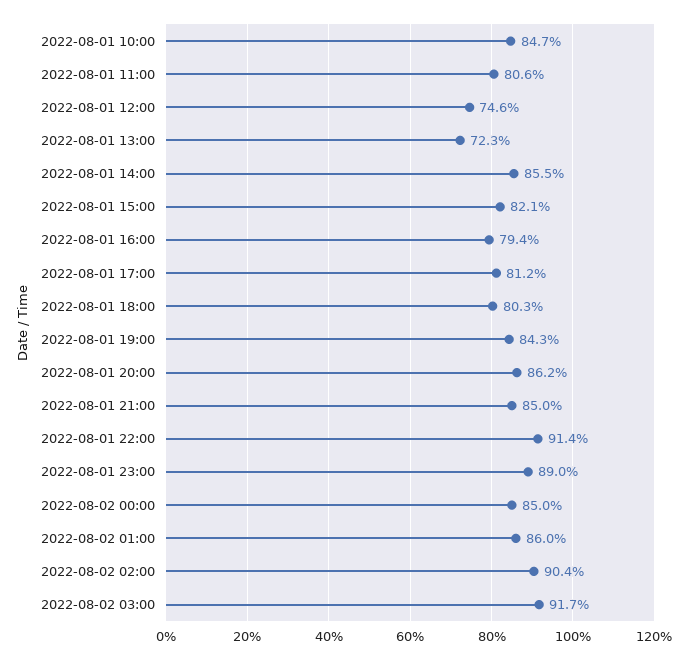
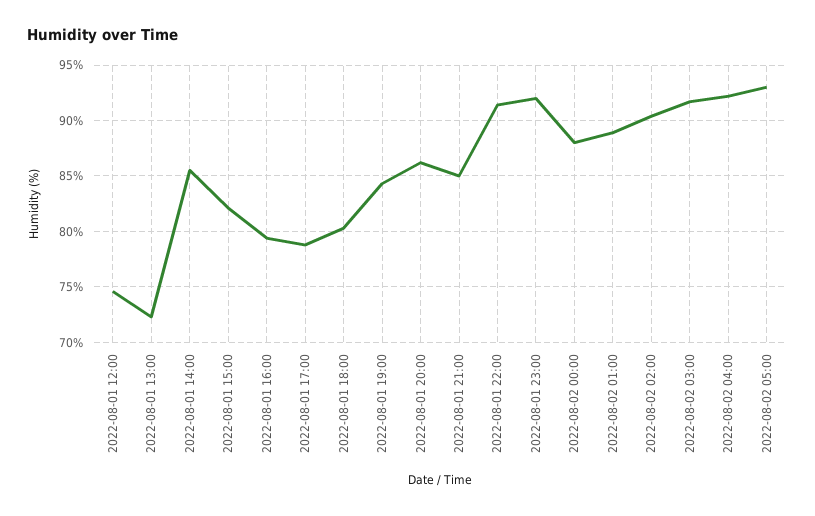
2022-08-01 10:00: 84.7 -> none
2022-08-01 11:00: 80.6 -> none
2022-08-01 17:00: 81.2 -> 79
2022-08-01 23:00: 89 -> 92
2022-08-02 00:00: 85 -> 88
2022-08-02 01:00: 86 -> 89
2022-08-02 04:00: none -> 92
2022-08-02 05:00: none -> 93

